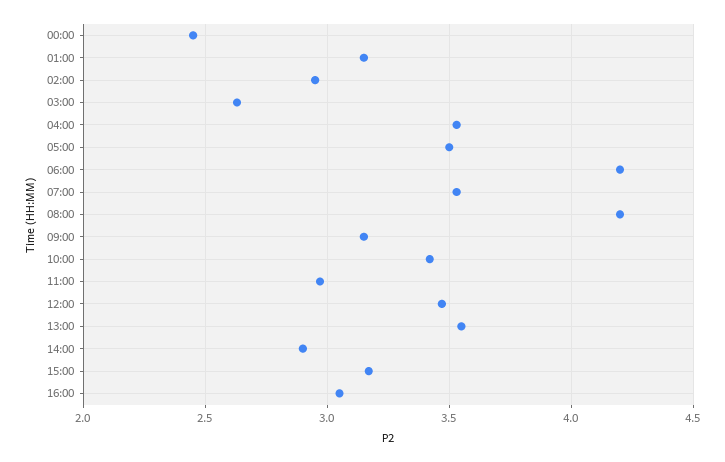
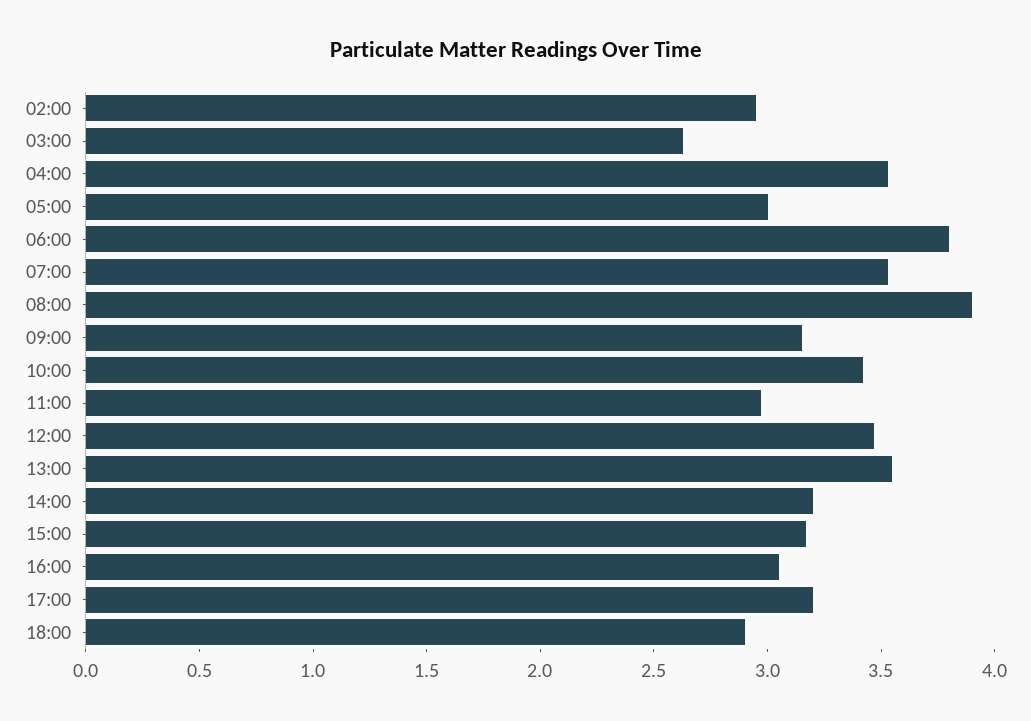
00:00: 2.45 -> none
01:00: 3.15 -> none
05:00: 3.5 -> 3
06:00: 4.2 -> 3.8
08:00: 4.2 -> 3.9
14:00: 2.9 -> 3.2
17:00: none -> 3.2
18:00: none -> 2.9

